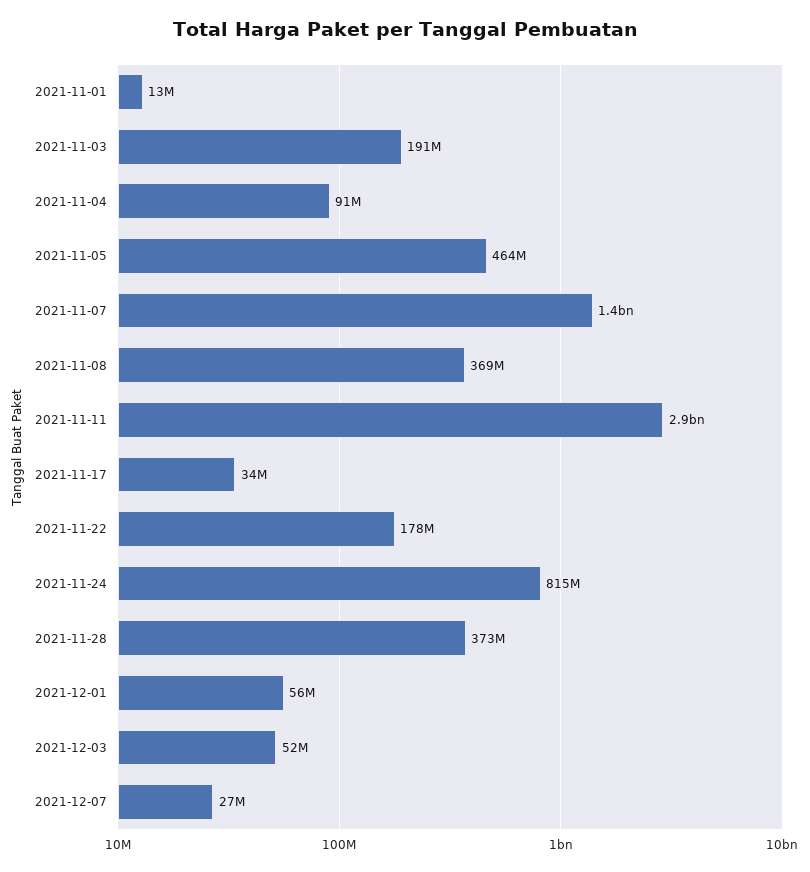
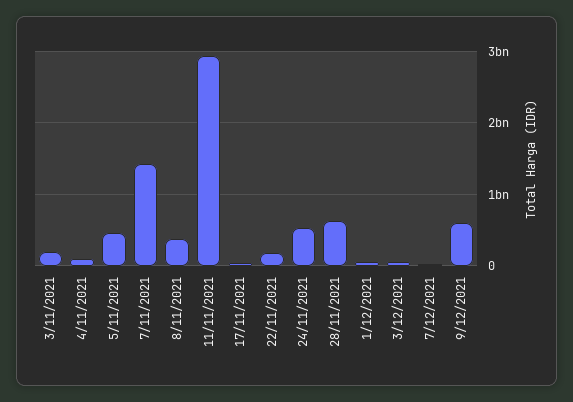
2021-11-01: 13000000 -> none
2021-11-24: 815000000 -> 500000000
2021-11-28: 373000000 -> 600000000
9/12/2021: none -> 600000000

